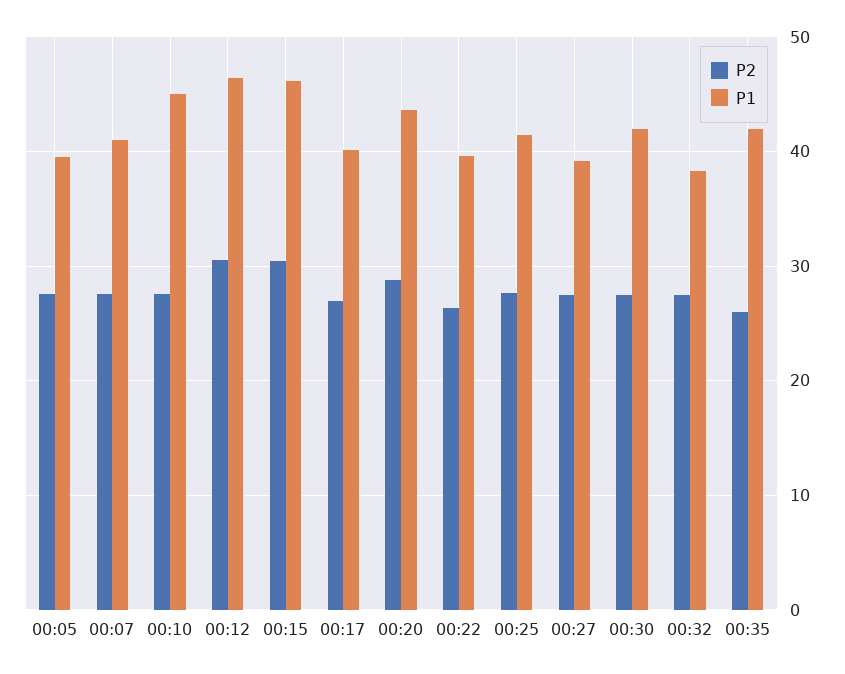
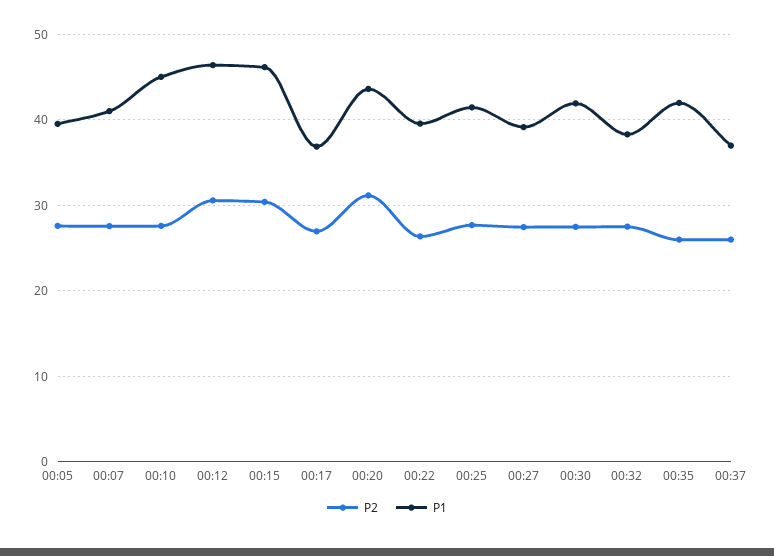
P1, 00:17: 40 -> 37
P2, 00:20: 29 -> 31
P2, 00:37: none -> 26
P1, 00:37: none -> 37

